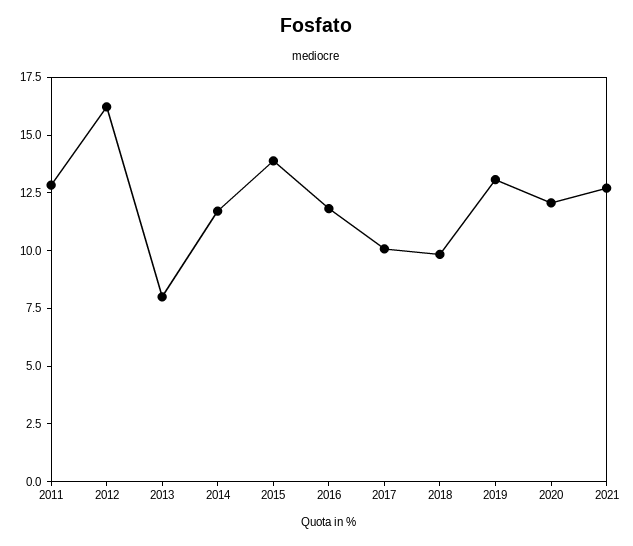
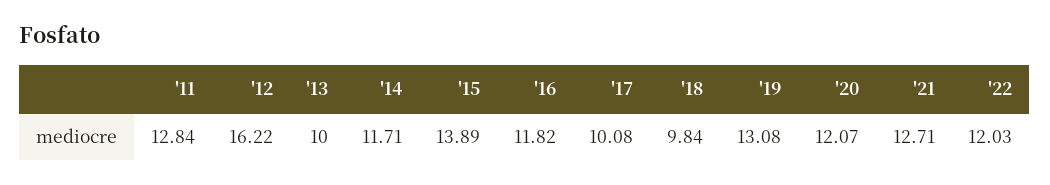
2013: 8 -> 10
'22: none -> 12.03

